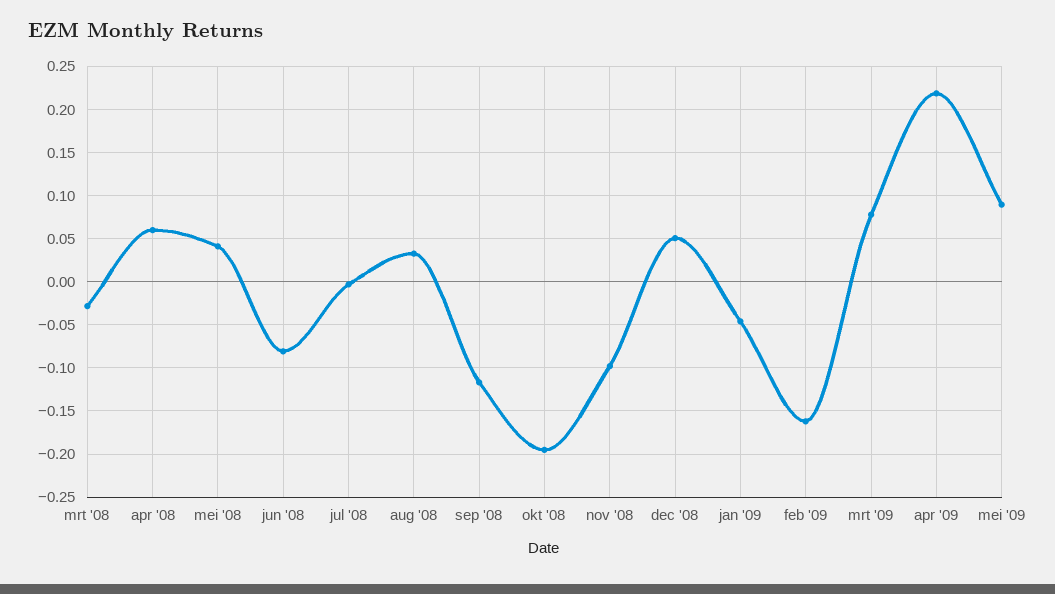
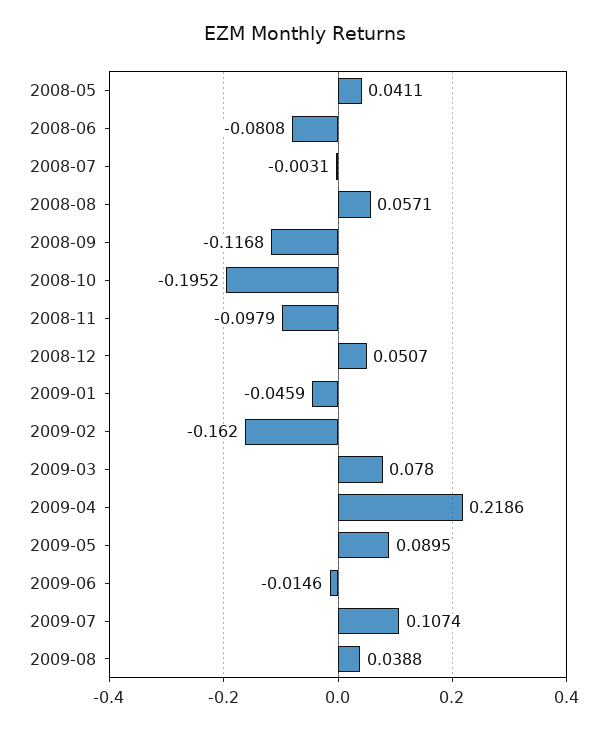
mrt '08: -0.03 -> none
apr '08: 0.06 -> none
aug '08: 0.03 -> 0.0571
2009-06: none -> -0.0146
2009-07: none -> 0.1074
2009-08: none -> 0.0388

